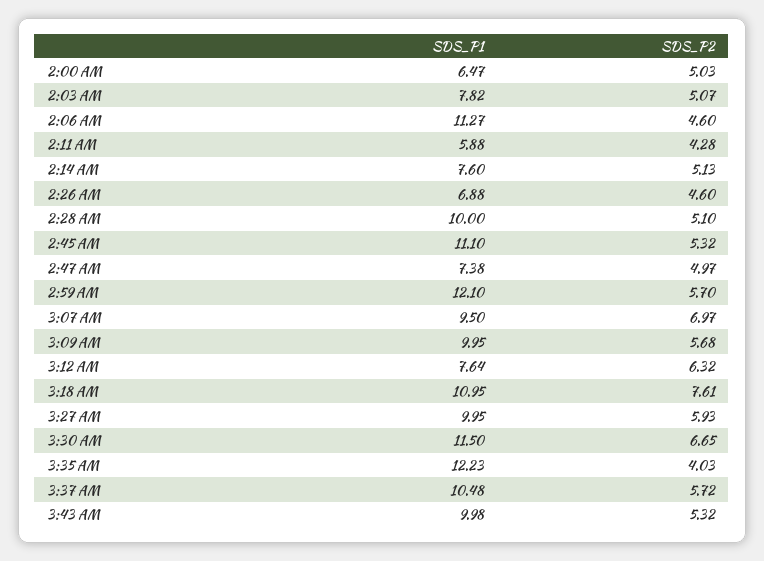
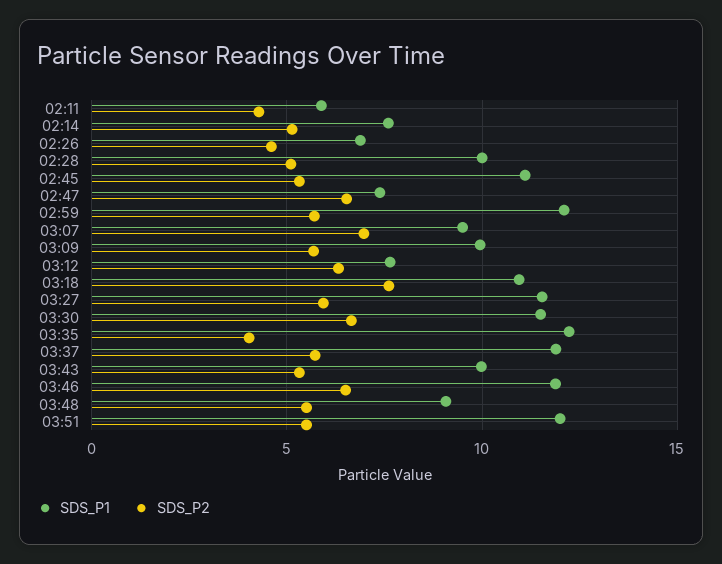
SDS_P1, 2:00 AM: 6.47 -> none
SDS_P2, 2:00 AM: 5.03 -> none
SDS_P1, 2:03 AM: 7.82 -> none
SDS_P2, 2:03 AM: 5.07 -> none
SDS_P1, 2:06 AM: 11.27 -> none
SDS_P2, 2:06 AM: 4.6 -> none
SDS_P2, 2:47 AM: 4.97 -> 6.5
SDS_P1, 3:27 AM: 9.95 -> 11.5
SDS_P1, 3:37 AM: 10.48 -> 12
SDS_P1, 03:46: none -> 12
SDS_P2, 03:46: none -> 6.5
SDS_P1, 03:48: none -> 9
SDS_P2, 03:48: none -> 5.5
SDS_P1, 03:51: none -> 12
SDS_P2, 03:51: none -> 5.5

